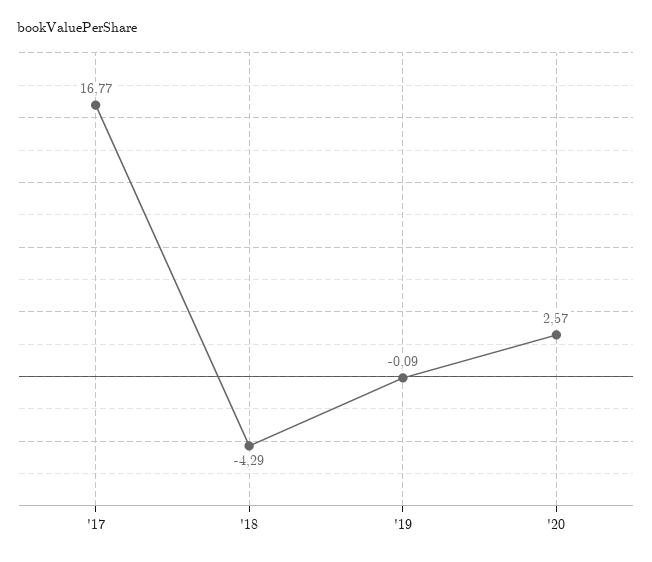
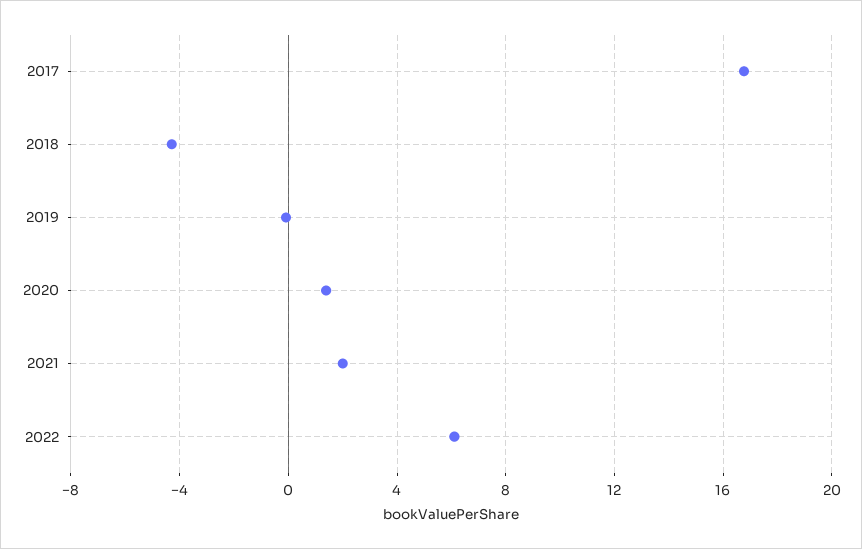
'20: 2.57 -> 1.5
2021: none -> 2
2022: none -> 6

